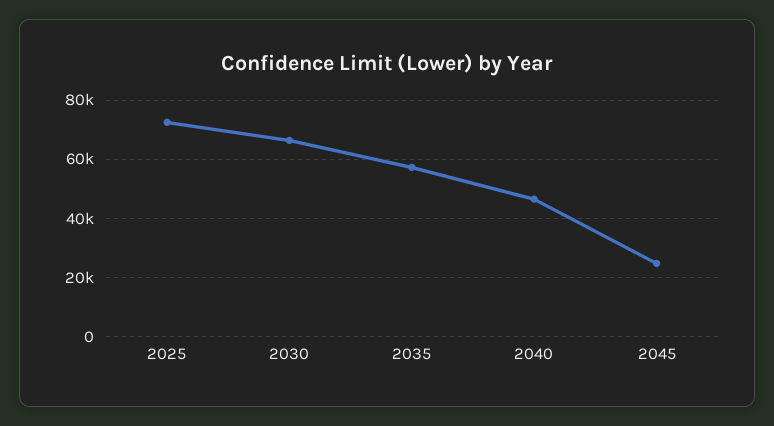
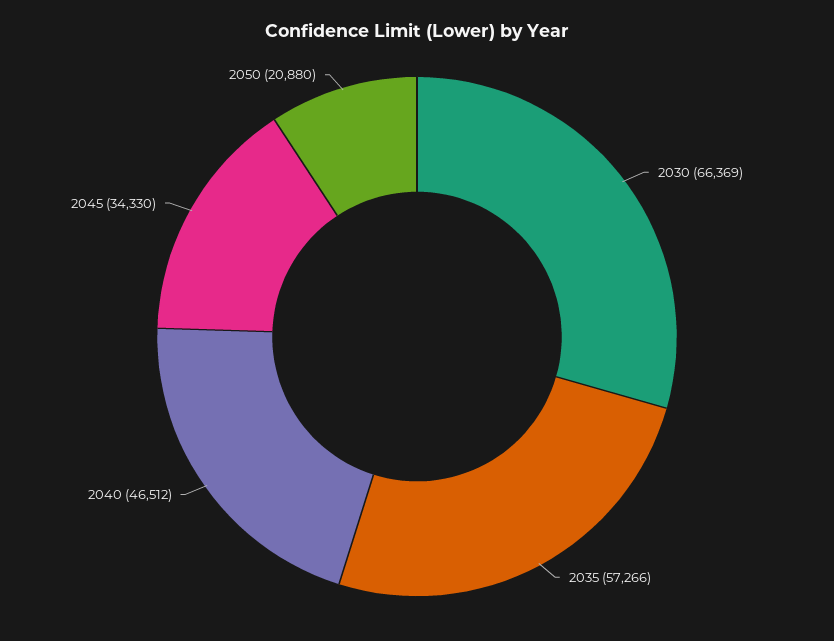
2025: 72500 -> none
2045: 25000 -> 34330
2050: none -> 20880

